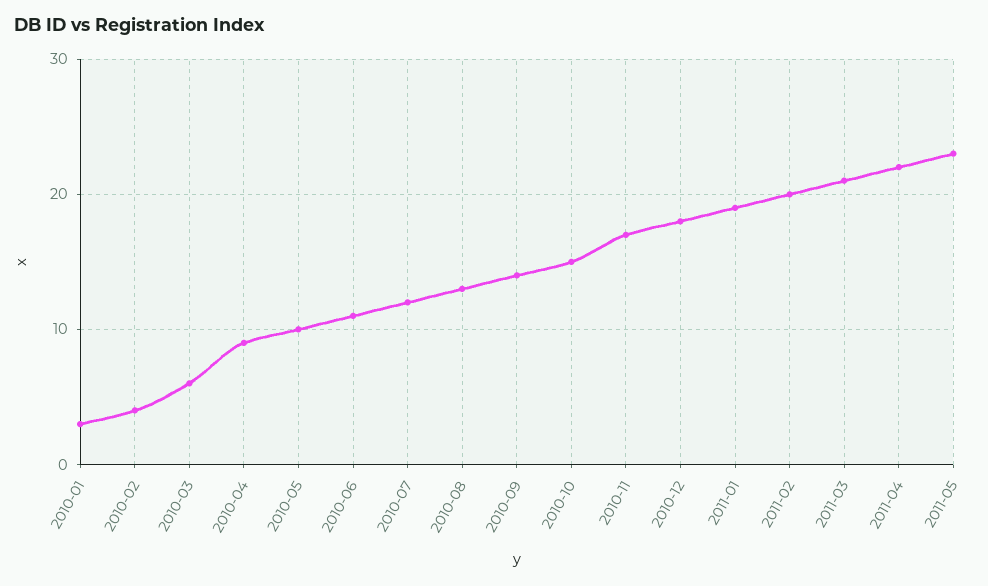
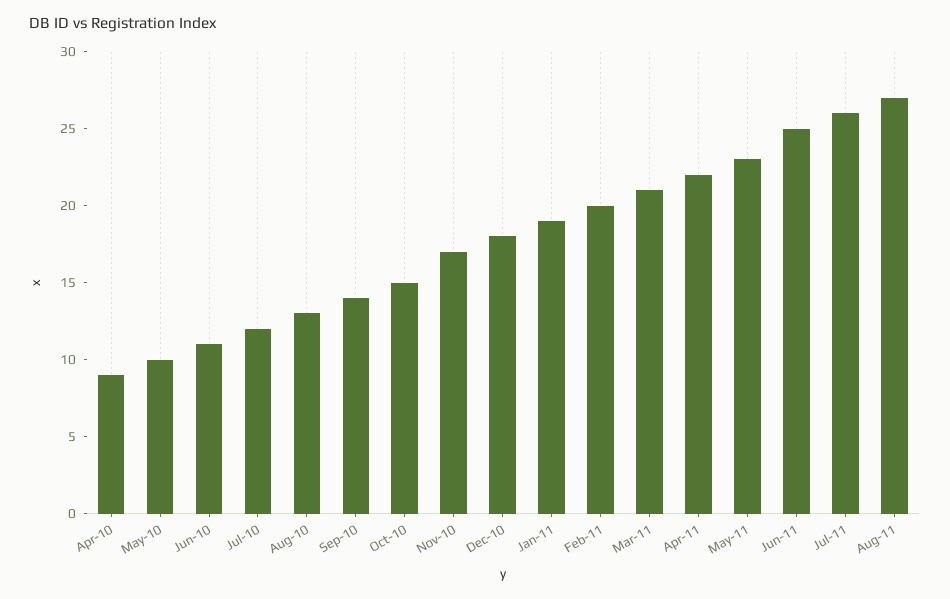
2010-01: 3 -> none
2010-02: 4 -> none
2010-03: 6 -> none
Jun-11: none -> 25
Jul-11: none -> 26
Aug-11: none -> 27

